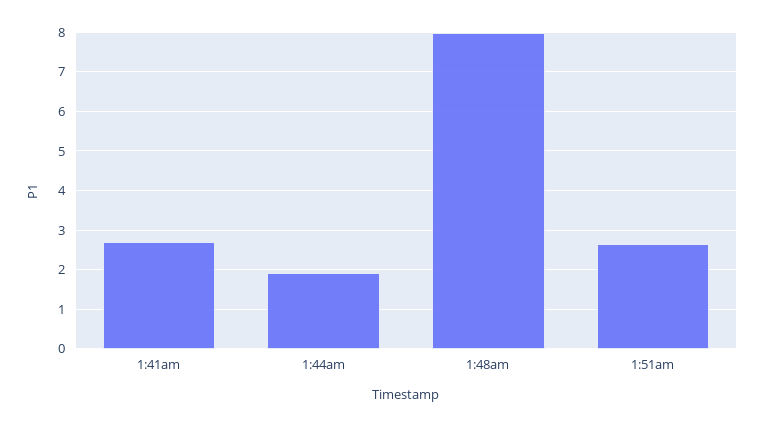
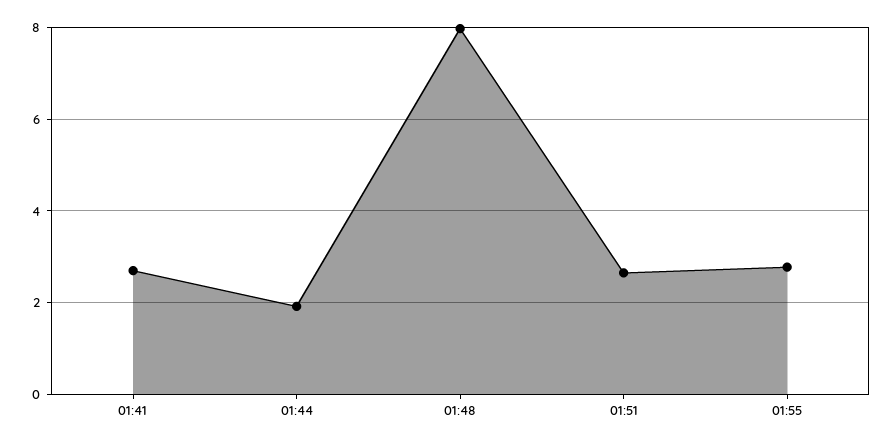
01:55: none -> 2.8

